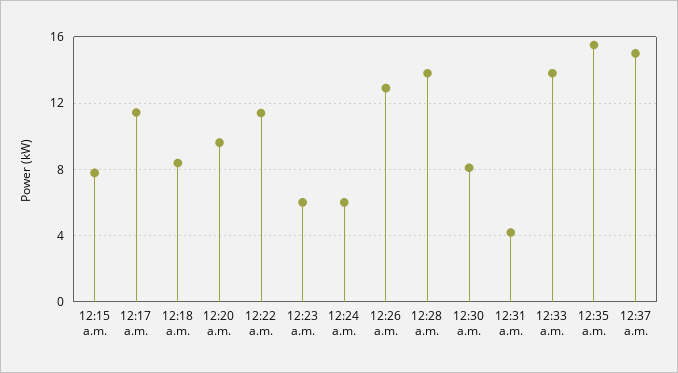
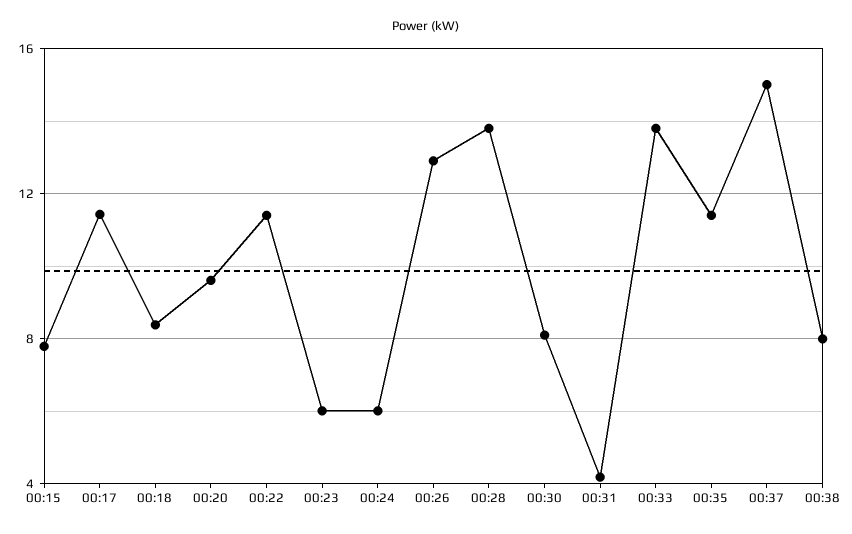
12:35 a.m.: 15.5 -> 11.5
00:38: none -> 8

